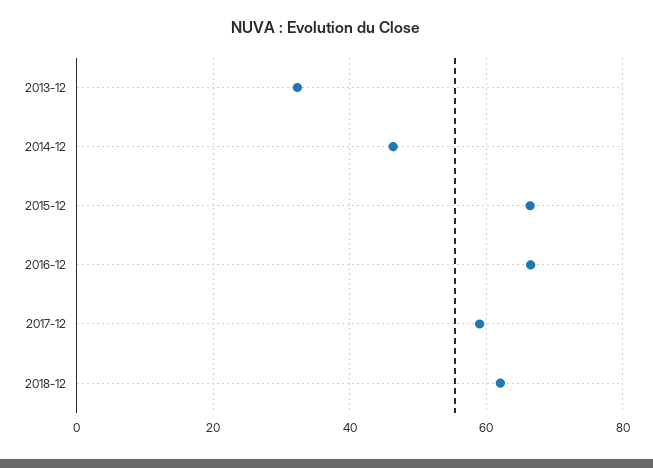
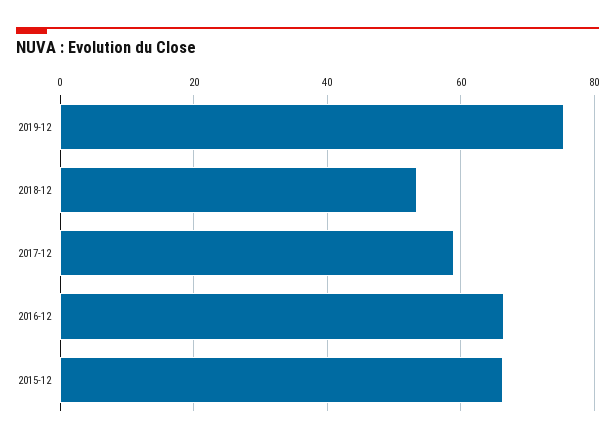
2013-12: 32 -> none
2014-12: 46 -> none
2018-12: 62 -> 54
2019-12: none -> 76

